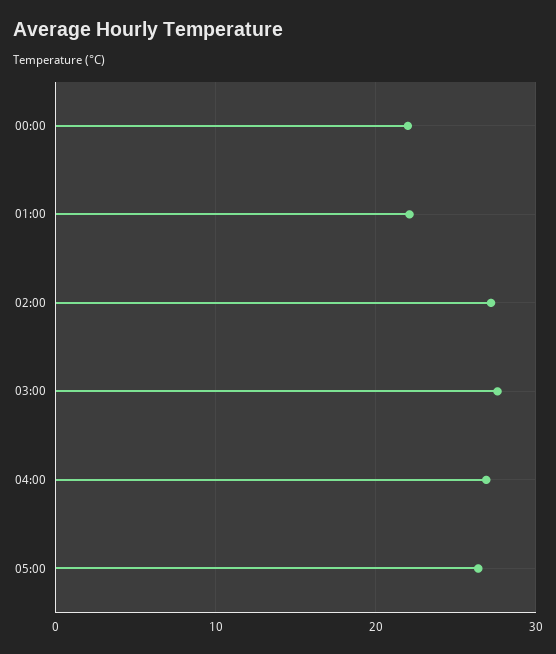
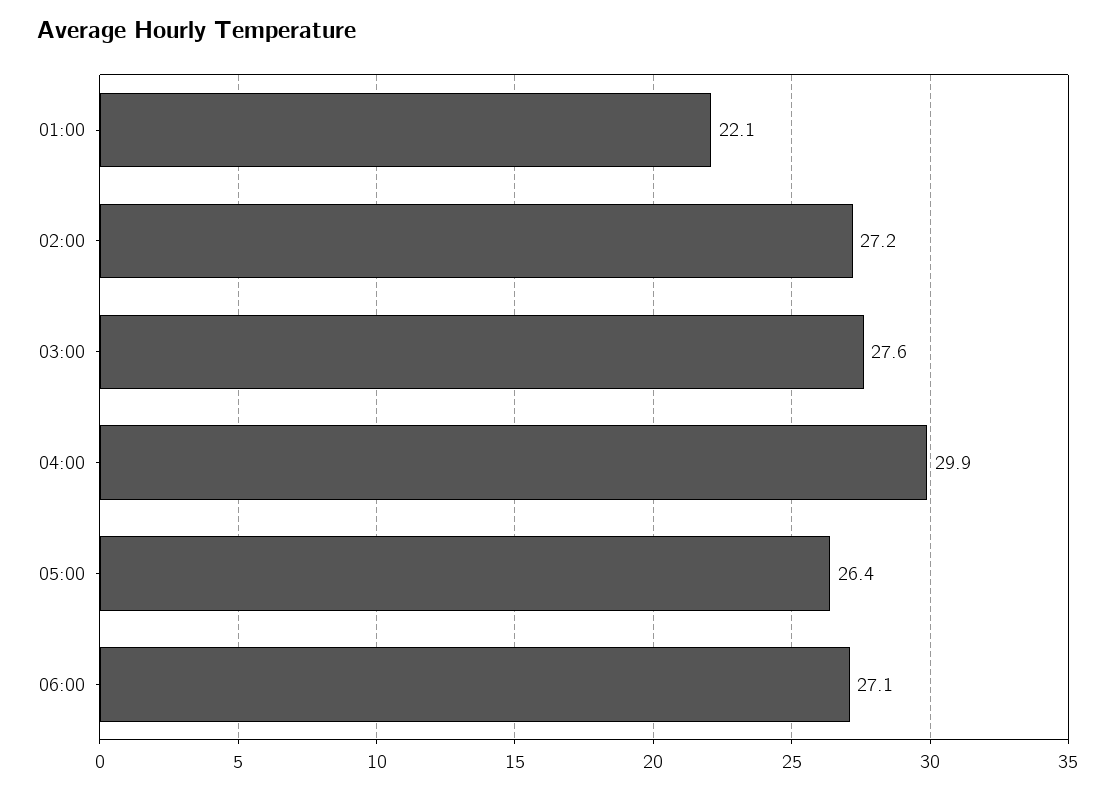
00:00: 22 -> none
04:00: 27 -> 29.9
06:00: none -> 27.1

